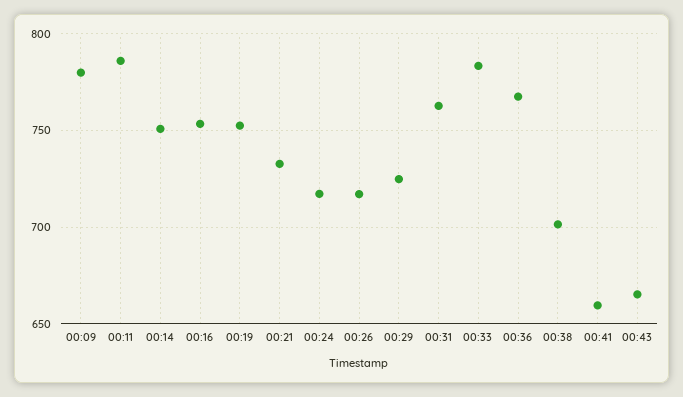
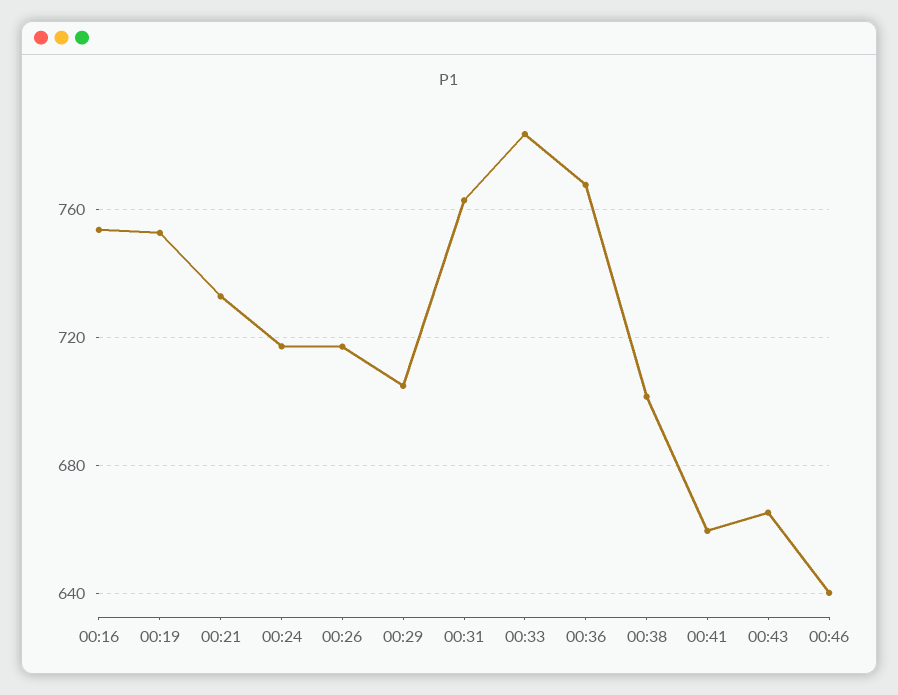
00:09: 780 -> none
00:11: 785 -> none
00:14: 750 -> none
00:29: 725 -> 705
00:46: none -> 640

